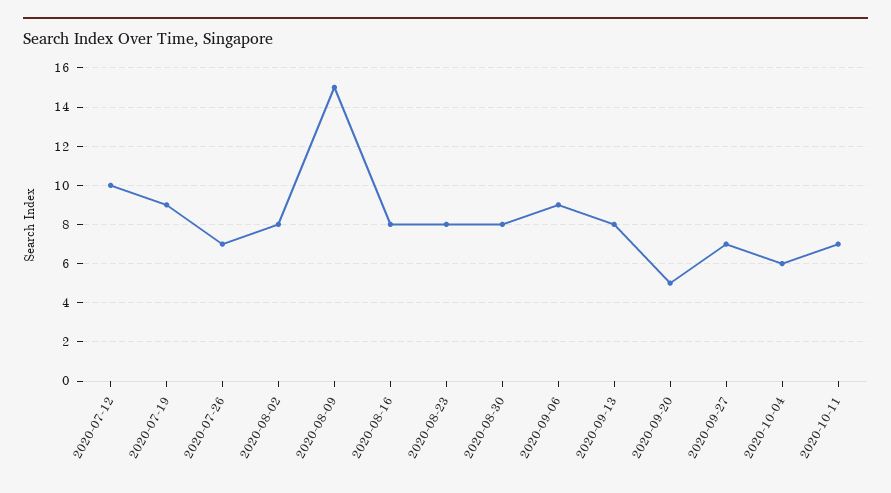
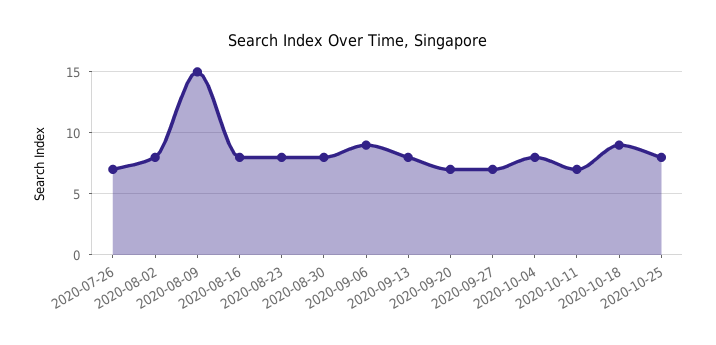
2020-07-12: 10 -> none
2020-07-19: 9 -> none
2020-09-20: 5 -> 7
2020-10-04: 6 -> 8
2020-10-18: none -> 9
2020-10-25: none -> 8

